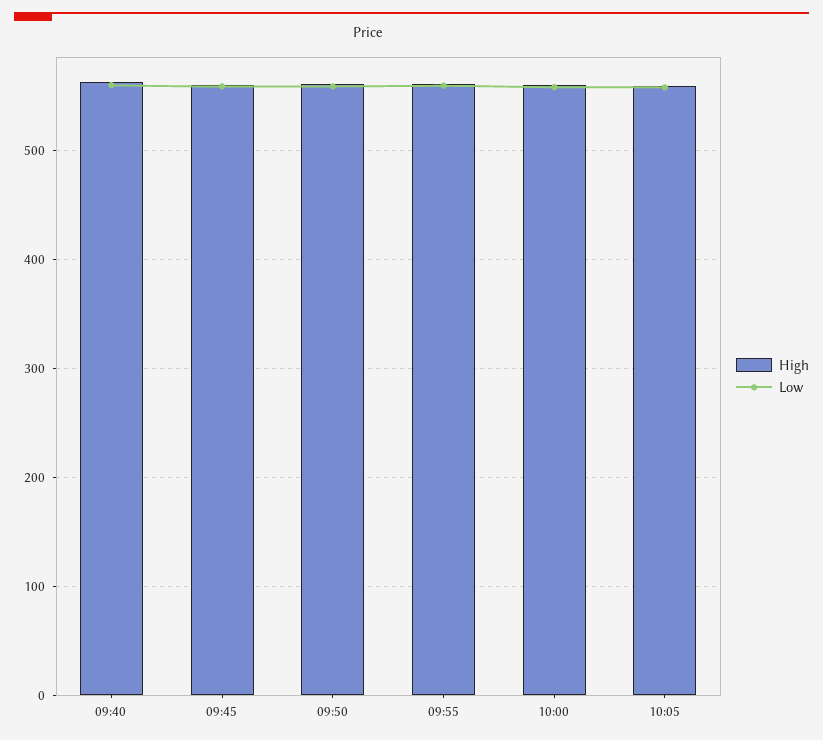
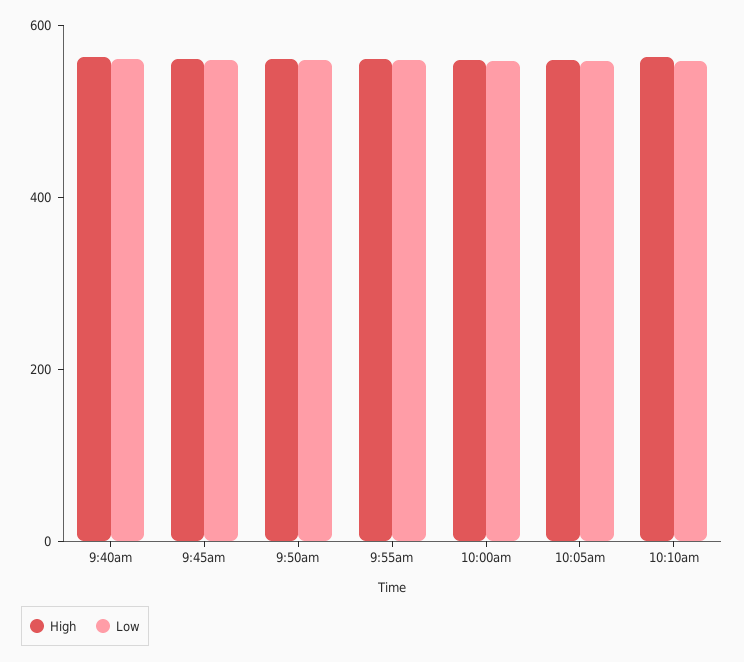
High, 10:10am: none -> 550
Low, 10:10am: none -> 550

